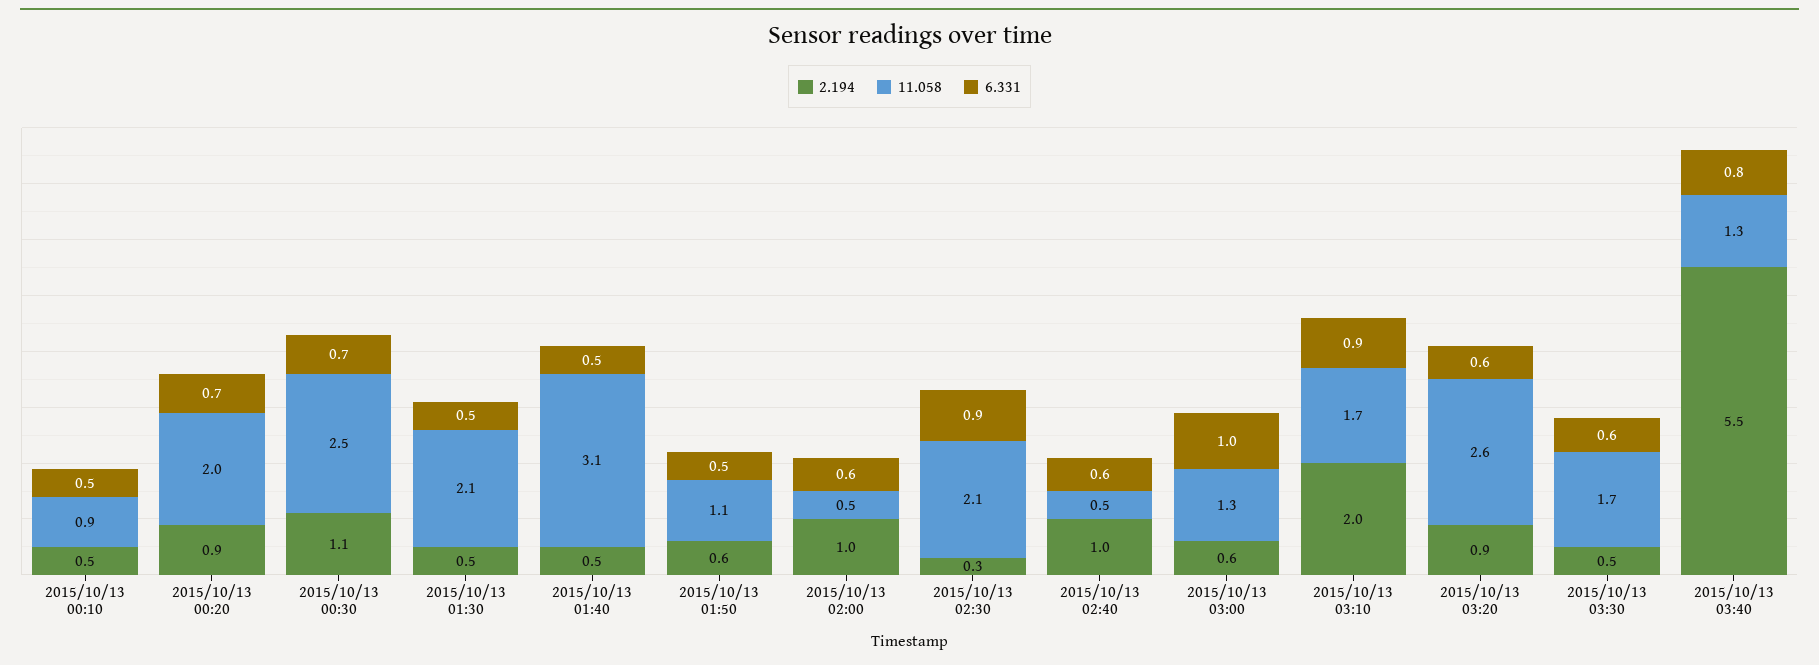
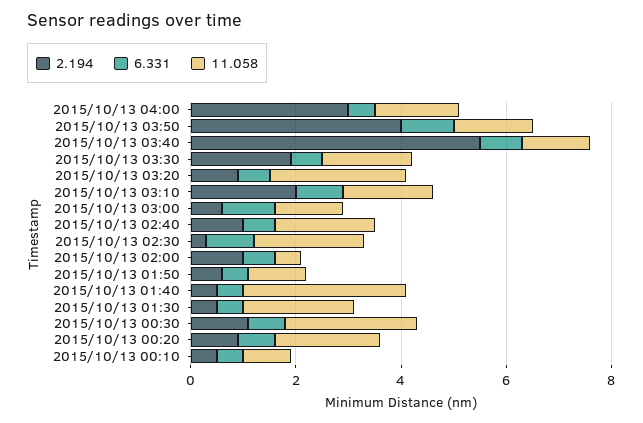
11.058, 2015/10/13 02:40: 0.5 -> 2
2.194, 2015/10/13 03:30: 0.5 -> 2
2.194, 2015/10/13 04:00: none -> 3
6.331, 2015/10/13 04:00: none -> 0.5
11.058, 2015/10/13 04:00: none -> 1.5
2.194, 2015/10/13 03:50: none -> 4
6.331, 2015/10/13 03:50: none -> 1
11.058, 2015/10/13 03:50: none -> 1.5

